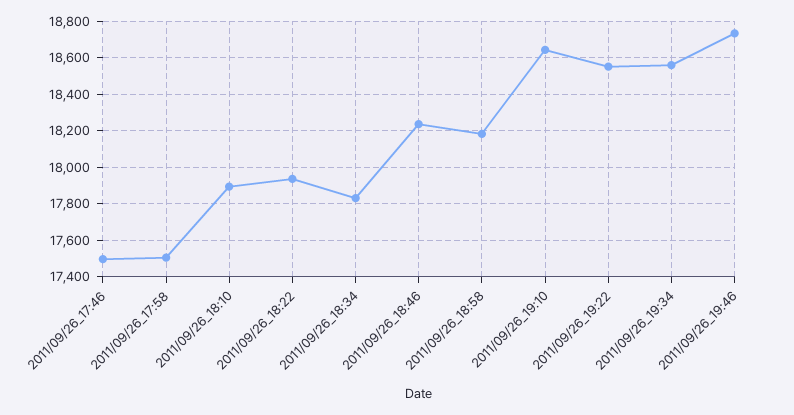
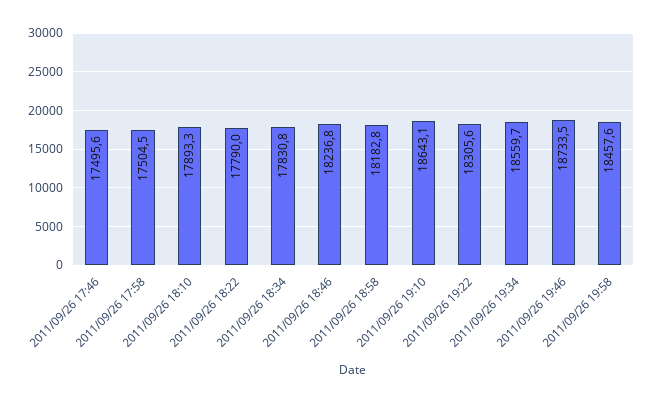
2011/09/26_18:22: 17950 -> 17790
2011/09/26_19:22: 18550 -> 18305.6
2011/09/26 19:58: none -> 18457.6

